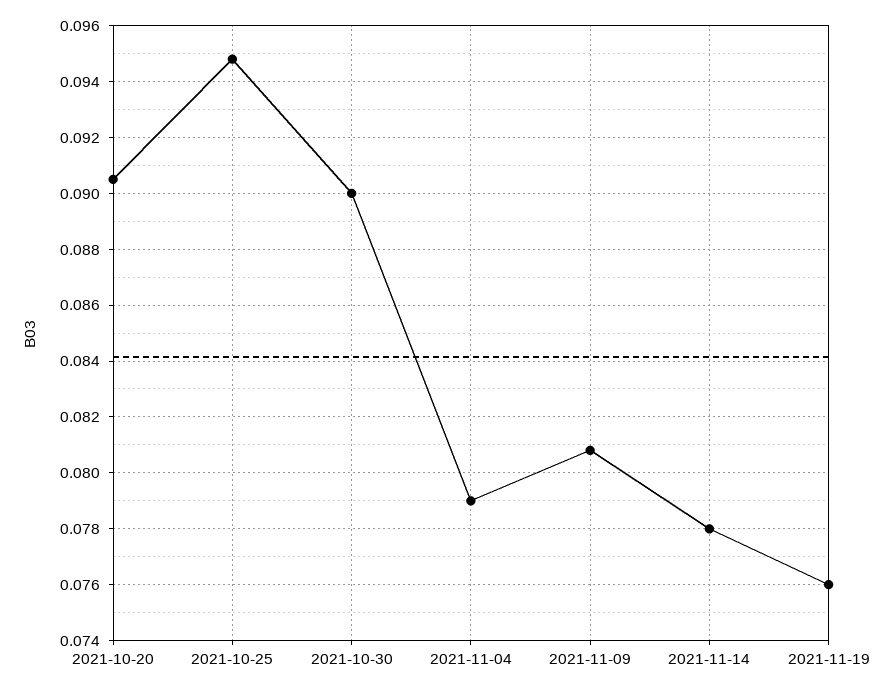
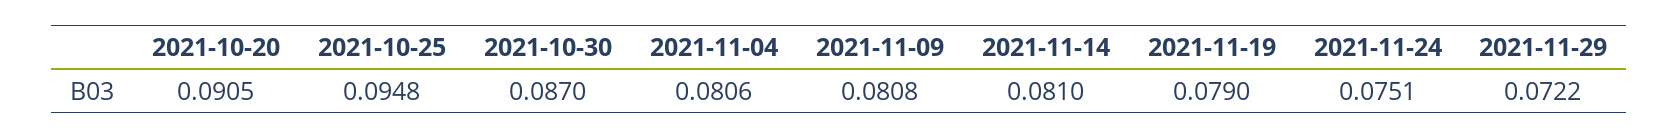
2021-10-30: 0.09 -> 0.087
2021-11-04: 0.079 -> 0.0806
2021-11-14: 0.078 -> 0.081
2021-11-19: 0.076 -> 0.079
2021-11-24: none -> 0.0751
2021-11-29: none -> 0.0722

